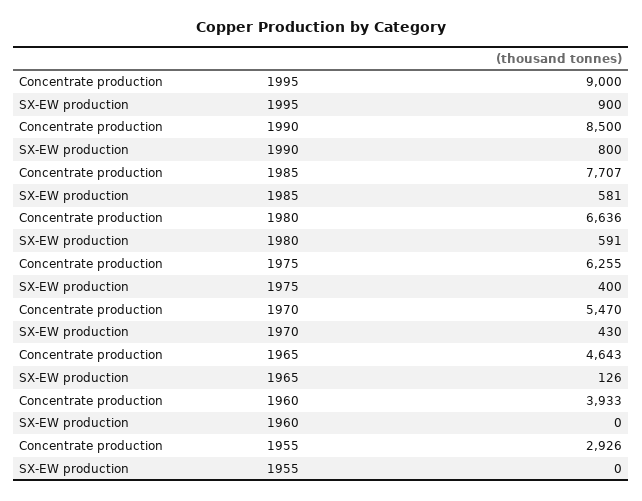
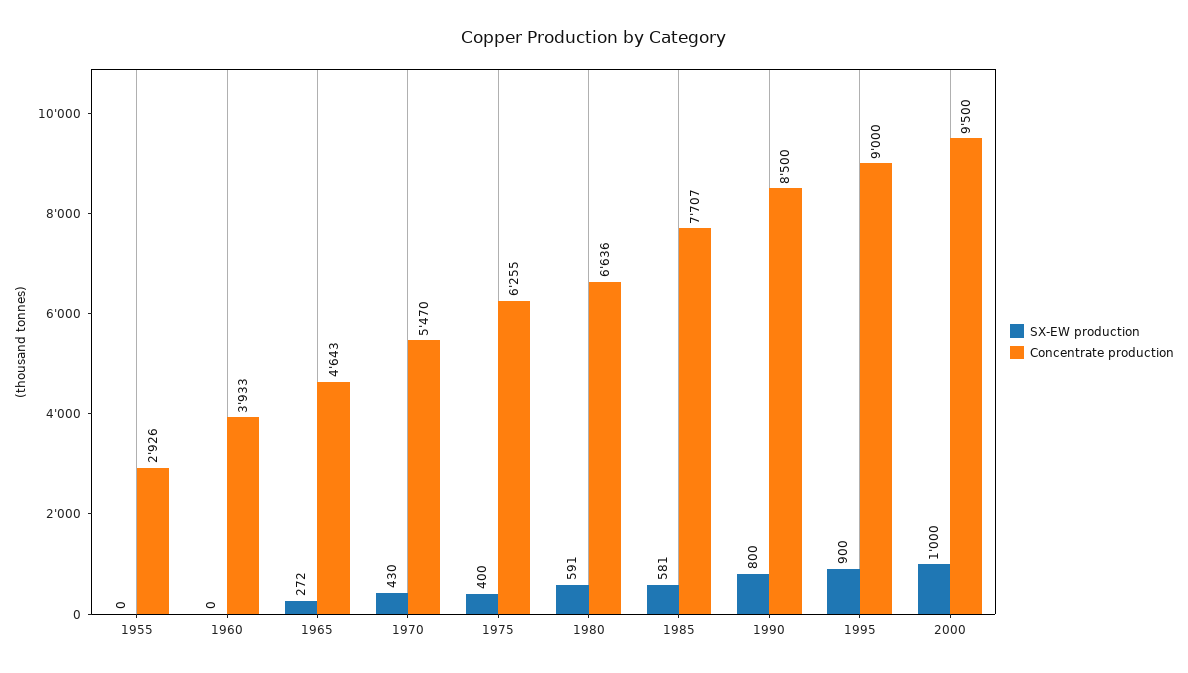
SX-EW production, 1965: 126 -> 272
SX-EW production, 2000: none -> 1000
Concentrate production, 2000: none -> 9500

